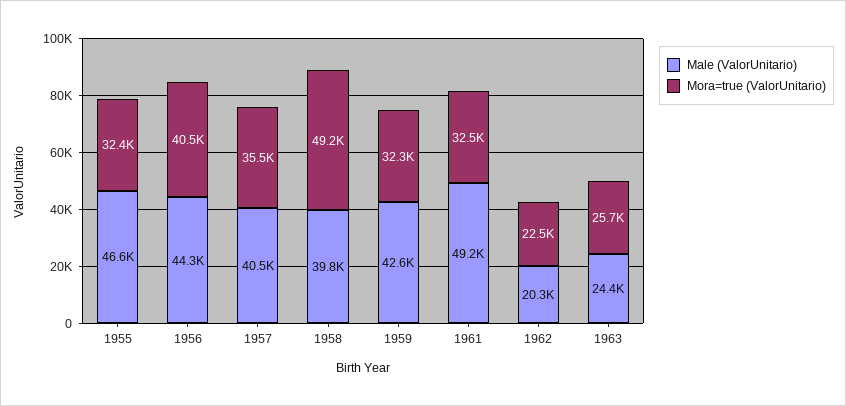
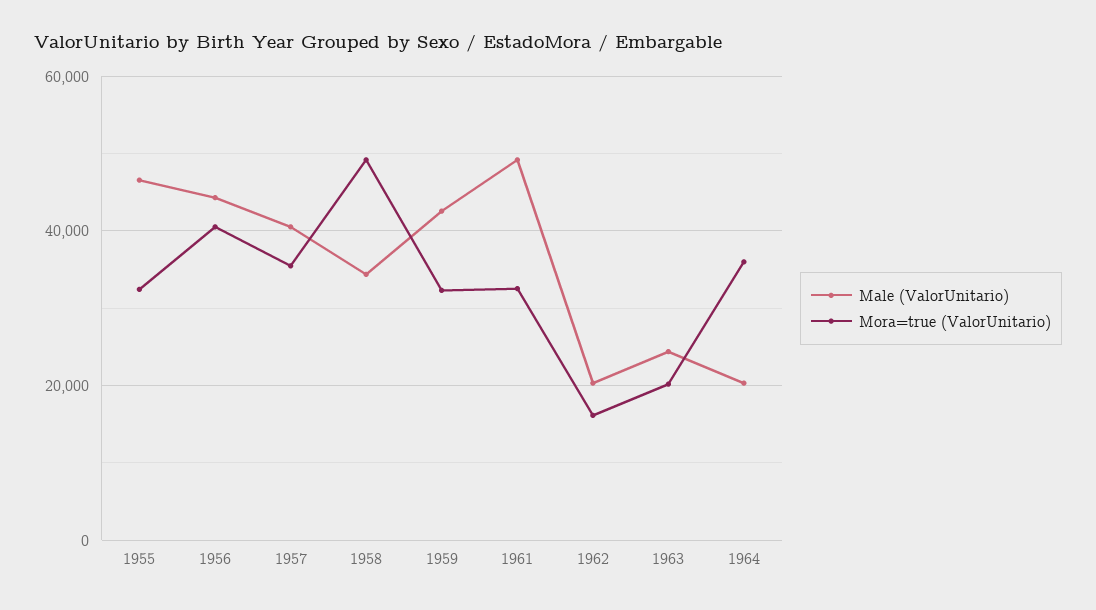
Male (ValorUnitario), 1958: 39800 -> 34000
Mora=true (ValorUnitario), 1962: 22500 -> 16000
Mora=true (ValorUnitario), 1963: 25700 -> 20000
Male (ValorUnitario), 1964: none -> 20000
Mora=true (ValorUnitario), 1964: none -> 36000

